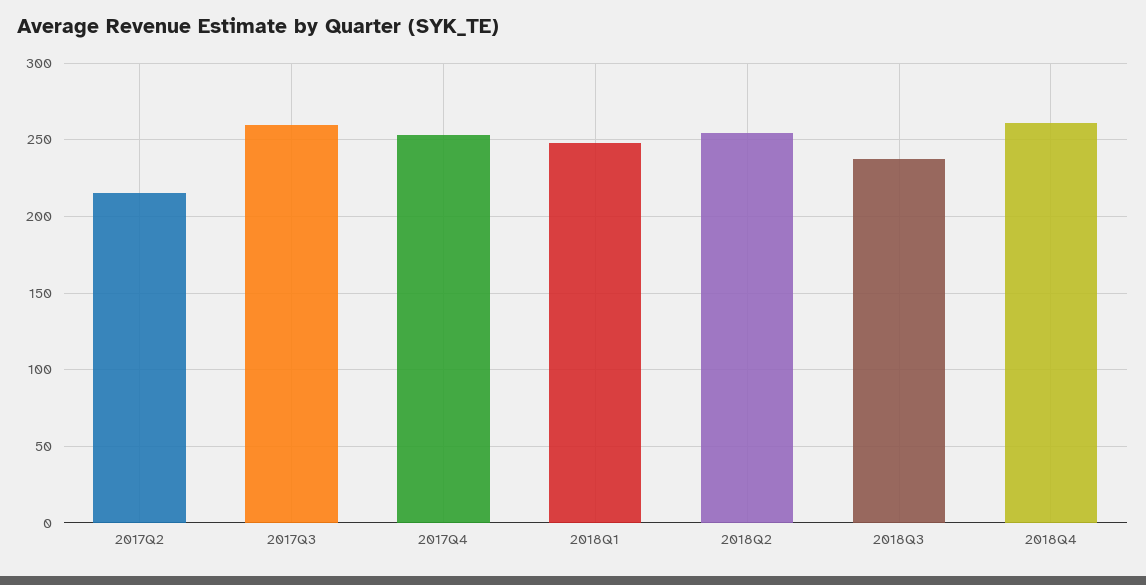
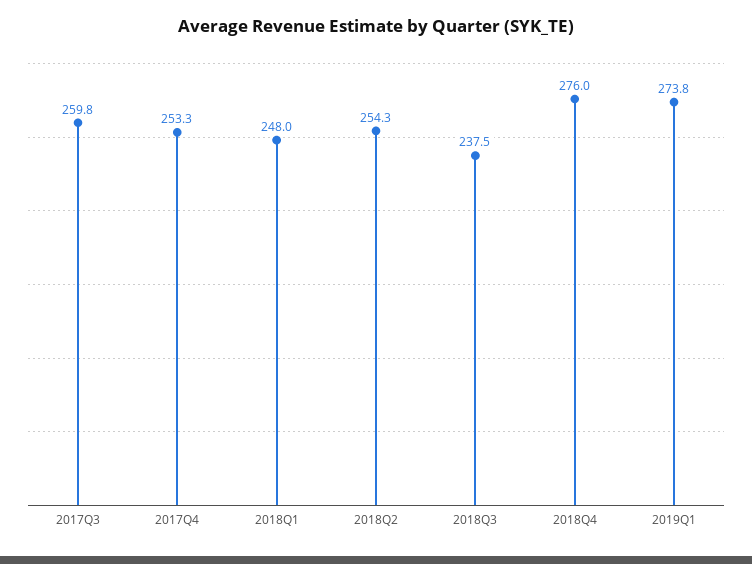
2017Q2: 215 -> none
2018Q4: 260 -> 276
2019Q1: none -> 273.8

